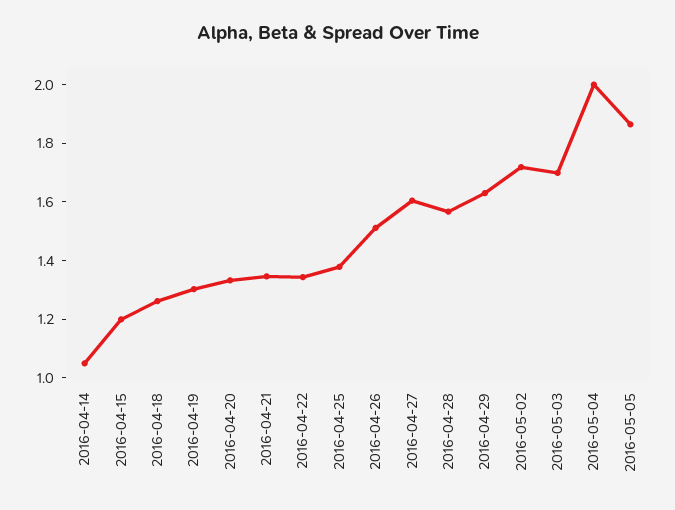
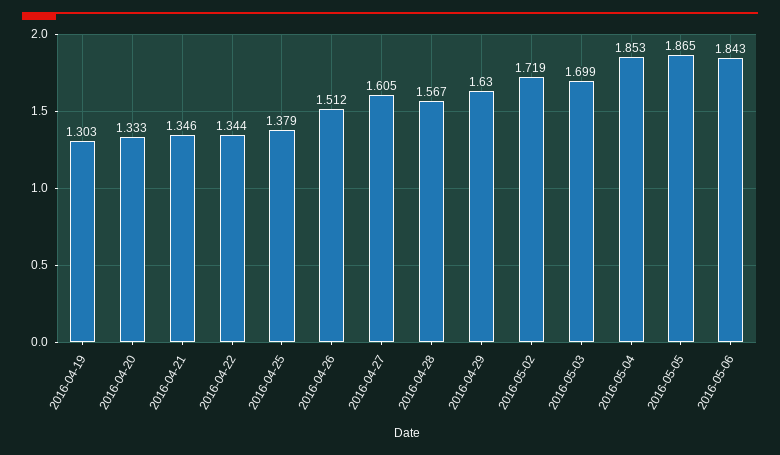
2016-04-14: 1.05 -> none
2016-04-15: 1.2 -> none
2016-04-18: 1.25 -> none
2016-05-04: 2 -> 1.853
2016-05-06: none -> 1.843

